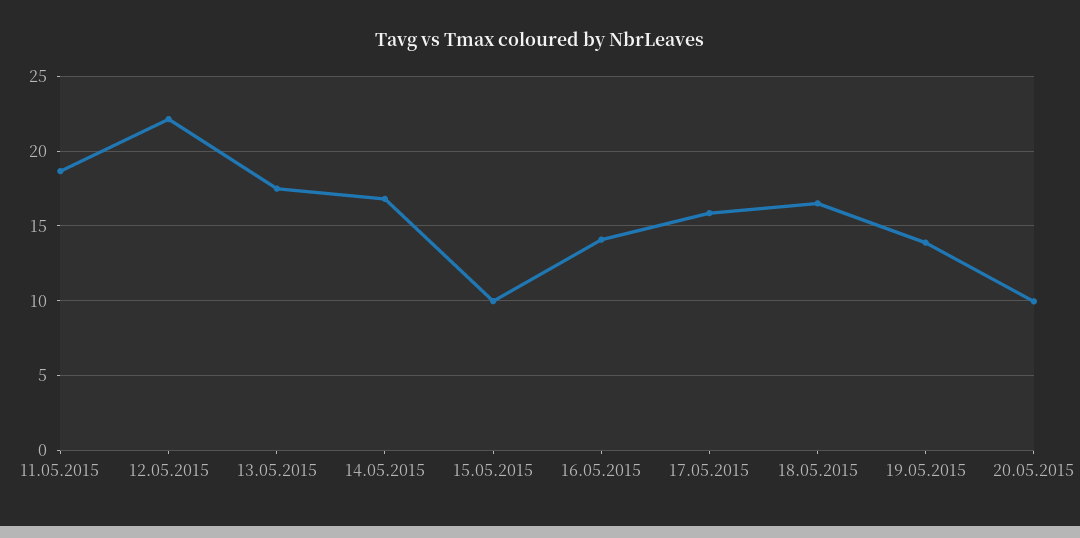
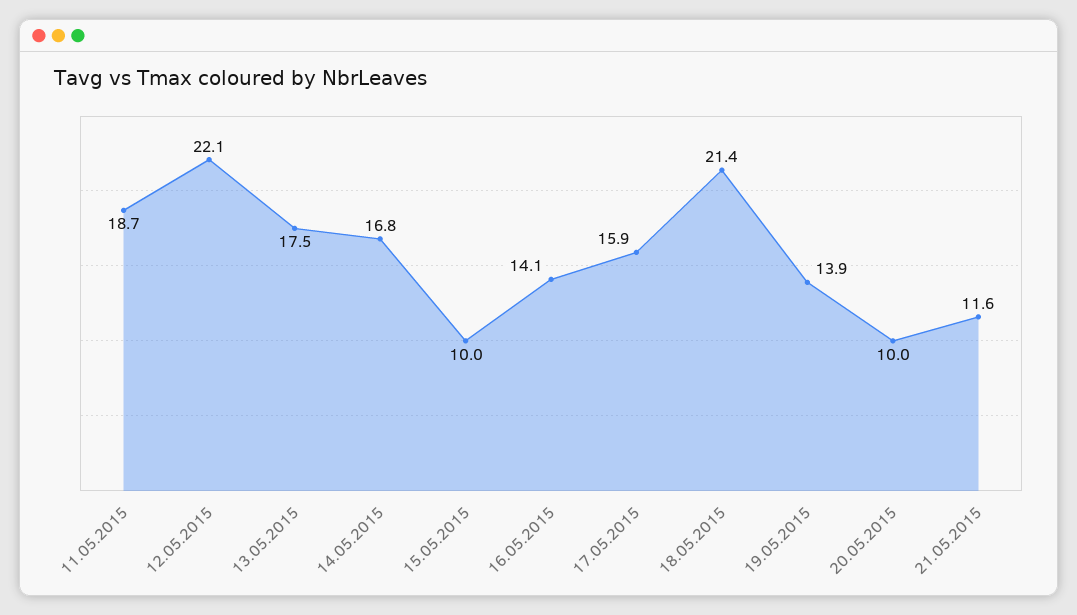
18.05.2015: 16.5 -> 21.4
21.05.2015: none -> 11.6

